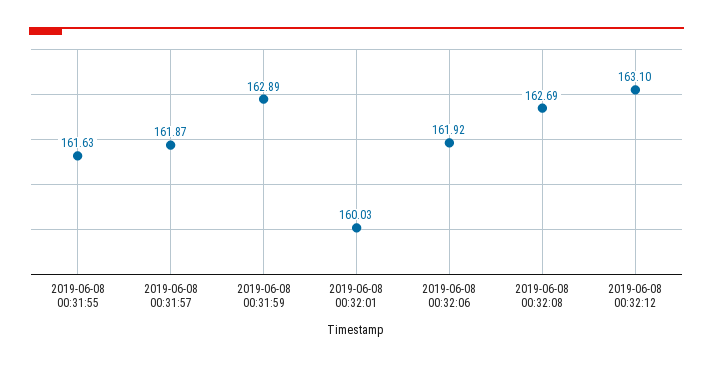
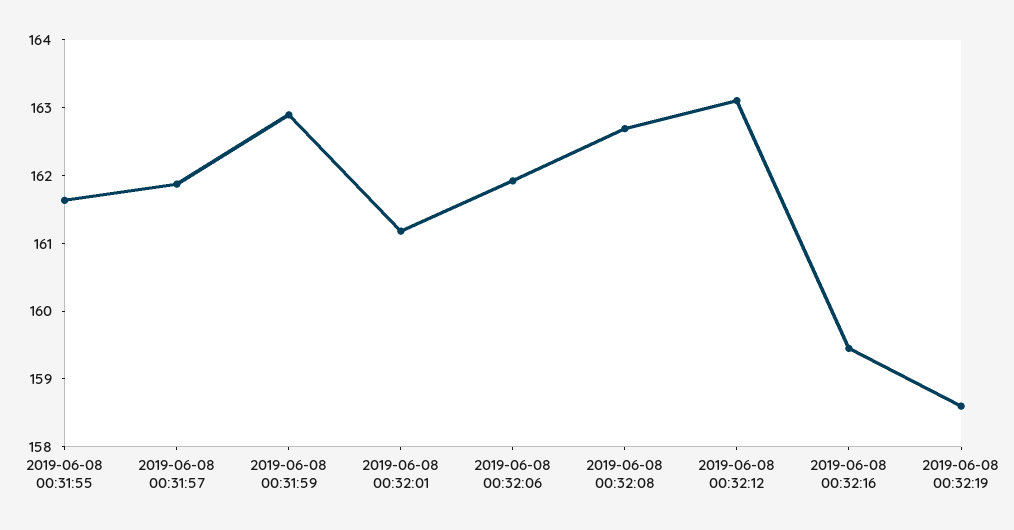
2019-06-08 00:32:01: 160.03 -> 161.2
2019-06-08 00:32:16: none -> 159.4
2019-06-08 00:32:19: none -> 158.6

